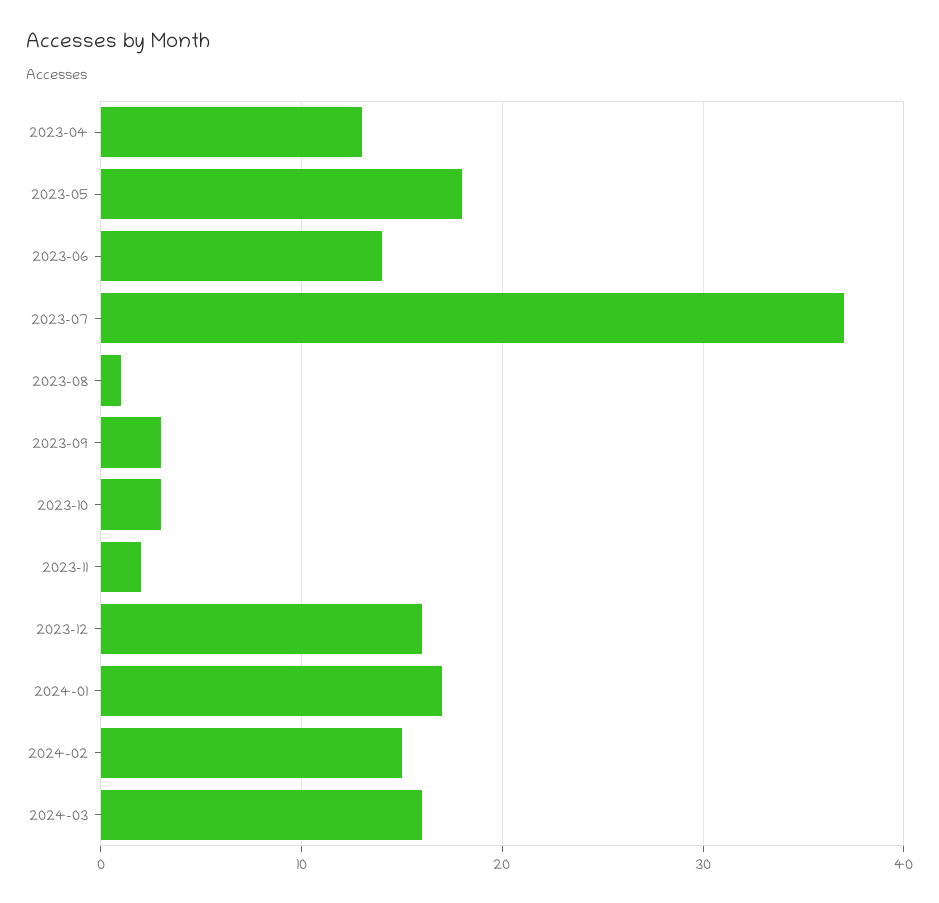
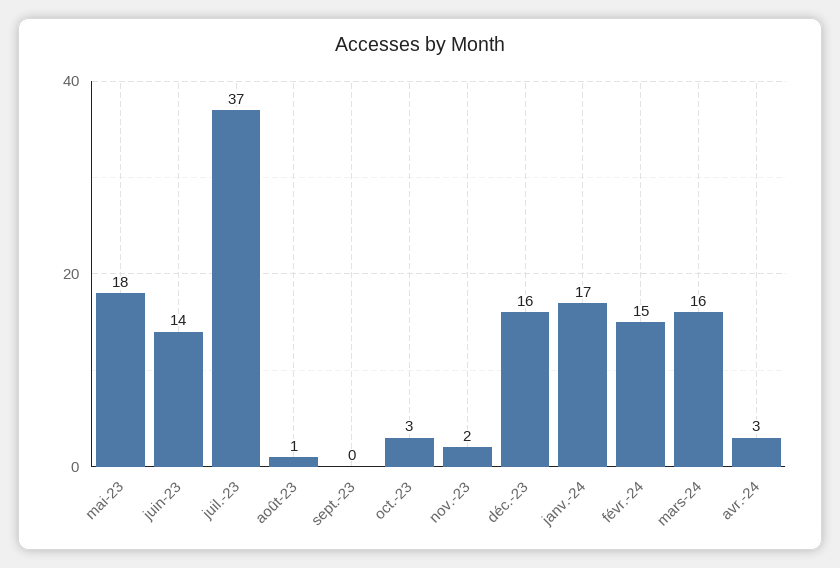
2023-04: 13 -> none
2023-09: 3 -> 0
avr.-24: none -> 3

